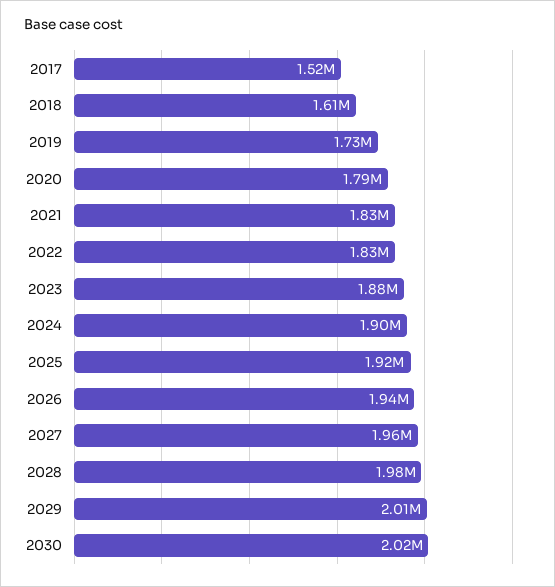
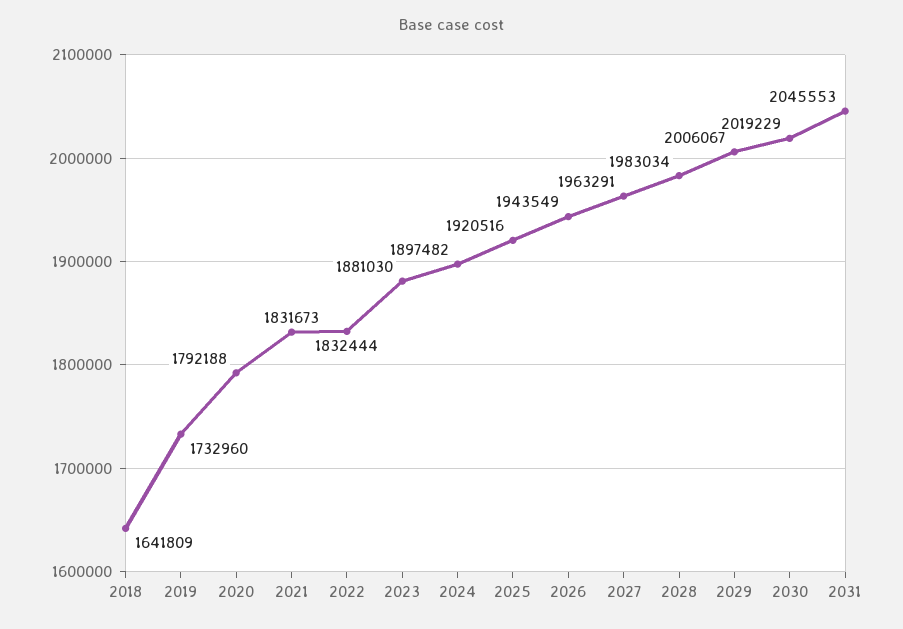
2017: 1520000 -> none
2018: 1610000 -> 1641809
2031: none -> 2045553

